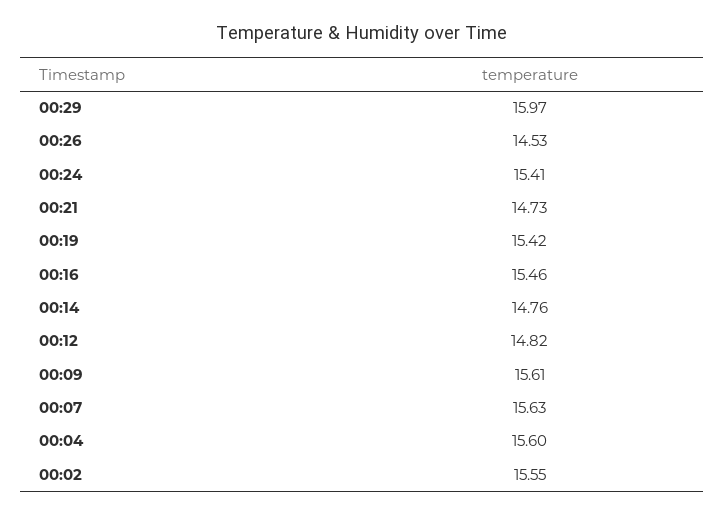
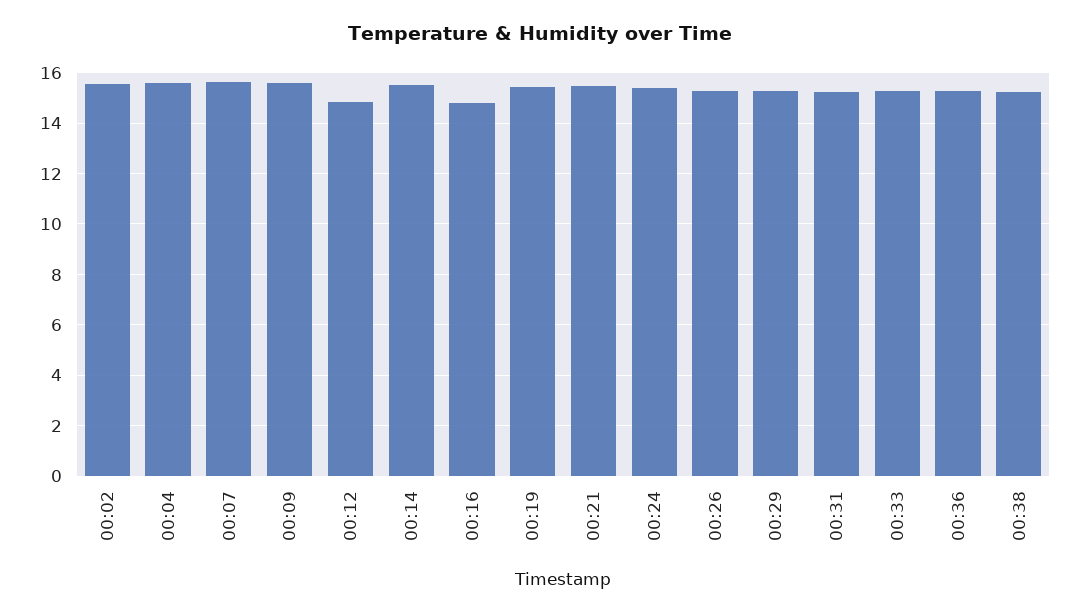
00:29: 15.97 -> 15.25
00:26: 14.53 -> 15.25
00:21: 14.73 -> 15.5
00:16: 15.46 -> 14.75
00:14: 14.76 -> 15.5
00:31: none -> 15.25
00:33: none -> 15.25
00:36: none -> 15.25
00:38: none -> 15.25

